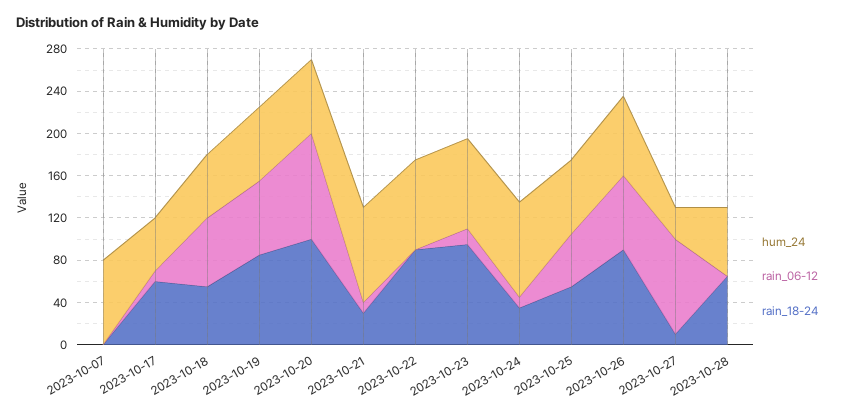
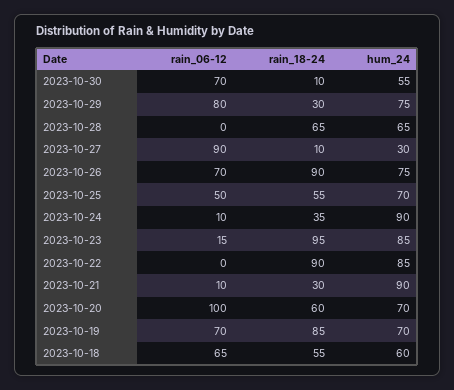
hum_24, 2023-10-07: 80 -> none
rain_06-12, 2023-10-07: 0 -> none
rain_18-24, 2023-10-07: 0 -> none
hum_24, 2023-10-17: 50 -> none
rain_06-12, 2023-10-17: 10 -> none
rain_18-24, 2023-10-17: 60 -> none
rain_18-24, 2023-10-20: 100 -> 60
rain_06-12, 2023-10-30: none -> 70
rain_18-24, 2023-10-30: none -> 10
hum_24, 2023-10-30: none -> 55
rain_06-12, 2023-10-29: none -> 80
rain_18-24, 2023-10-29: none -> 30
hum_24, 2023-10-29: none -> 75

